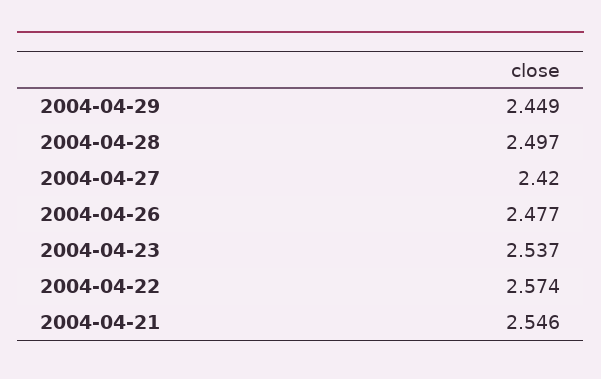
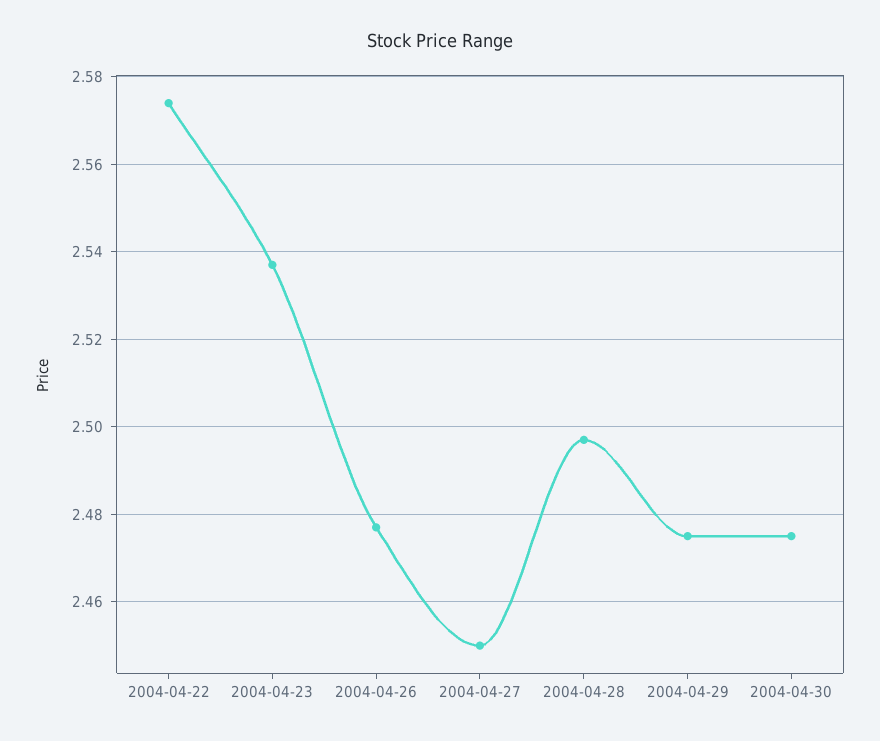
2004-04-29: 2.449 -> 2.475
2004-04-27: 2.42 -> 2.45
2004-04-21: 2.546 -> none
2004-04-30: none -> 2.475

